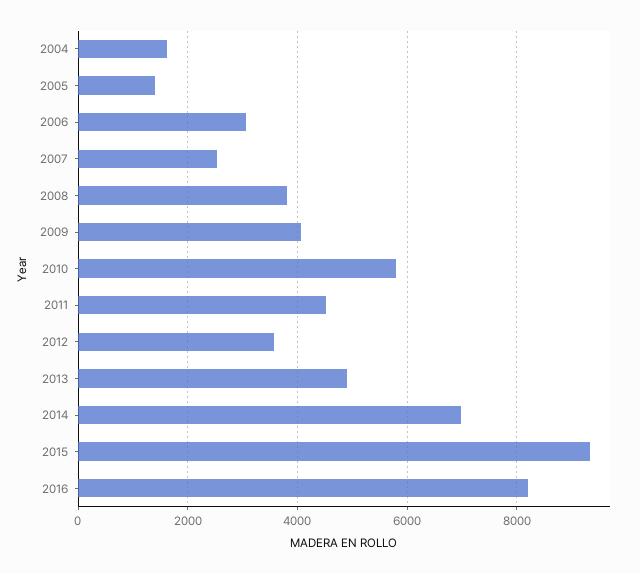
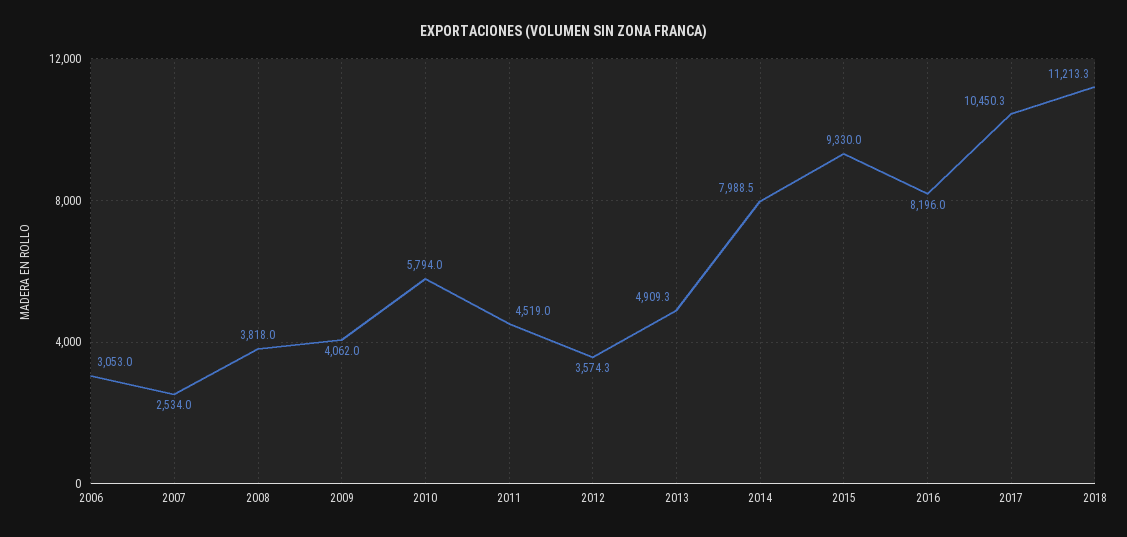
2004: 1600 -> none
2005: 1400 -> none
2014: 7000 -> 7988.5
2017: none -> 10450.3
2018: none -> 11213.3

